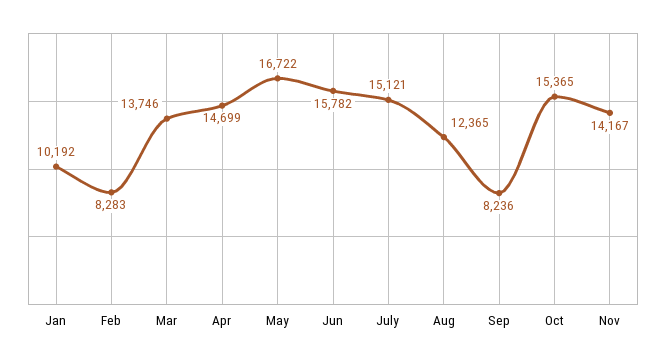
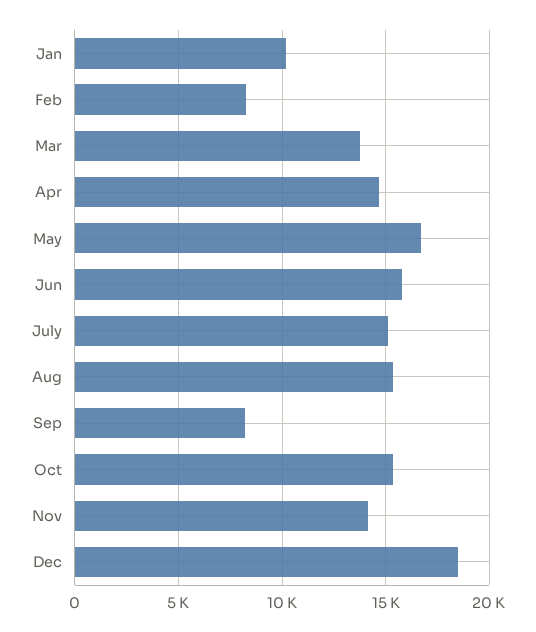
Aug: 12365 -> 15500
Dec: none -> 18500

